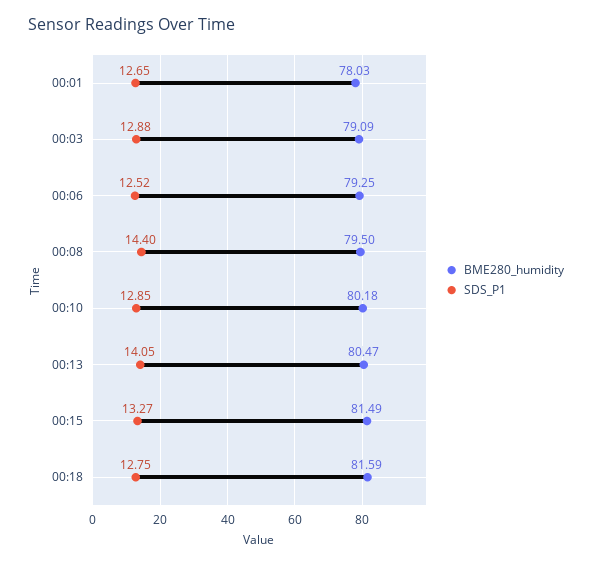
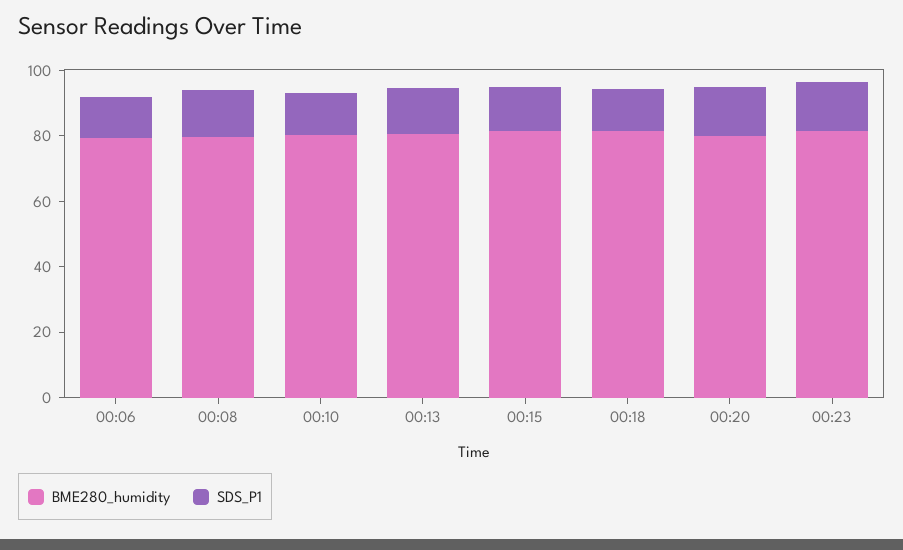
BME280_humidity, 00:01: 78.03 -> none
SDS_P1, 00:01: 12.65 -> none
BME280_humidity, 00:03: 79.09 -> none
SDS_P1, 00:03: 12.88 -> none
BME280_humidity, 00:20: none -> 80
SDS_P1, 00:20: none -> 15
BME280_humidity, 00:23: none -> 80
SDS_P1, 00:23: none -> 15

